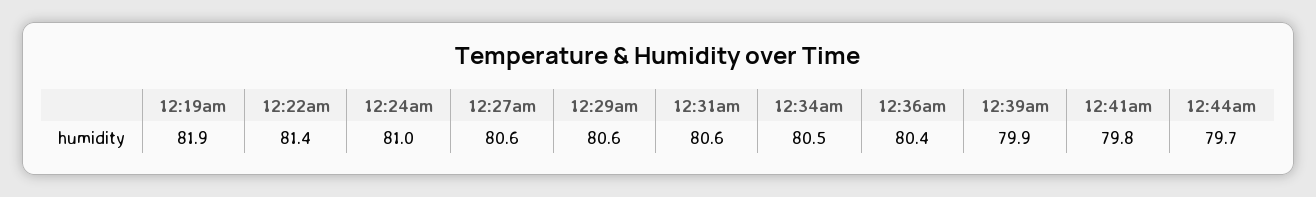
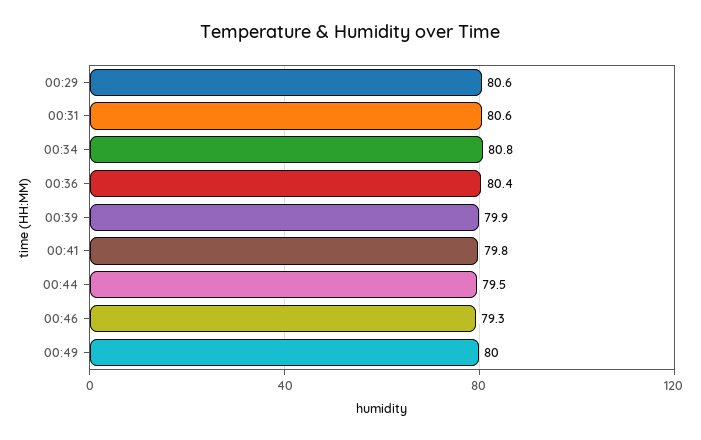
12:19am: 81.9 -> none
12:22am: 81.4 -> none
12:24am: 81 -> none
12:27am: 80.6 -> none
12:34am: 80.5 -> 80.8
12:44am: 79.7 -> 79.5
00:46: none -> 79.3
00:49: none -> 80

